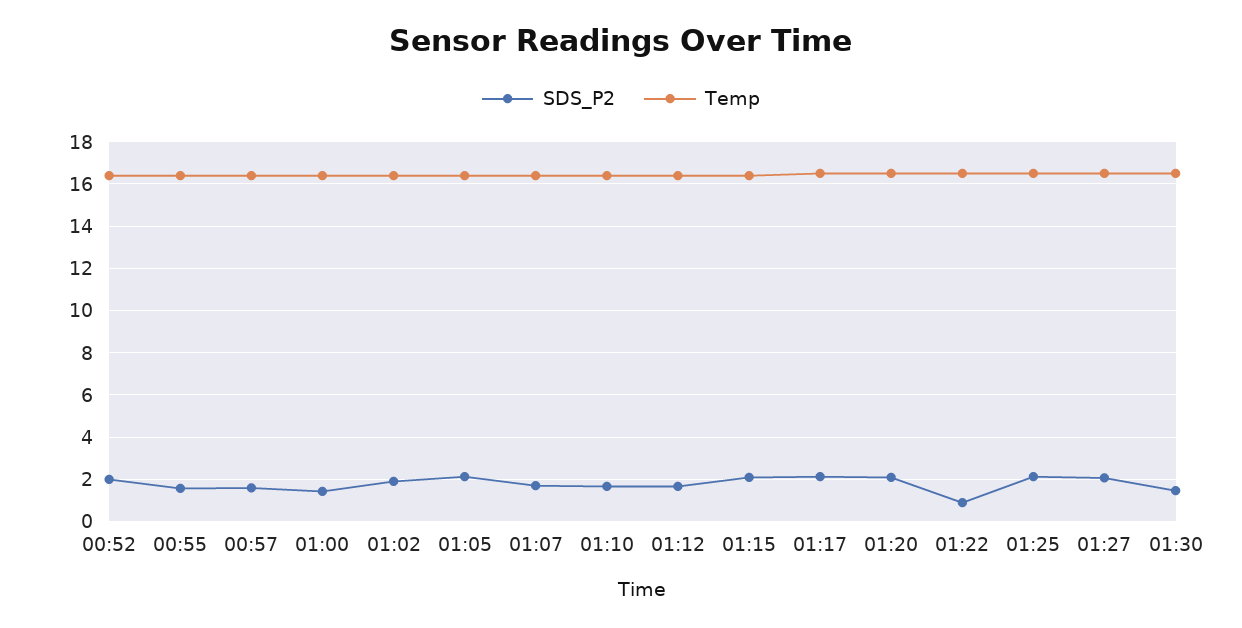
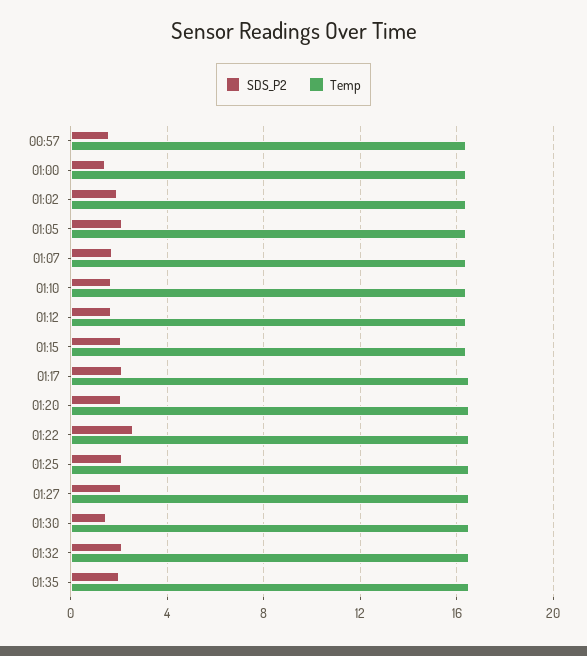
SDS_P2, 00:52: 2 -> none
Temp, 00:52: 16.5 -> none
SDS_P2, 00:55: 1.5 -> none
Temp, 00:55: 16.5 -> none
SDS_P2, 01:22: 1 -> 2.5
SDS_P2, 01:32: none -> 2
Temp, 01:32: none -> 16.5
SDS_P2, 01:35: none -> 2
Temp, 01:35: none -> 16.5

